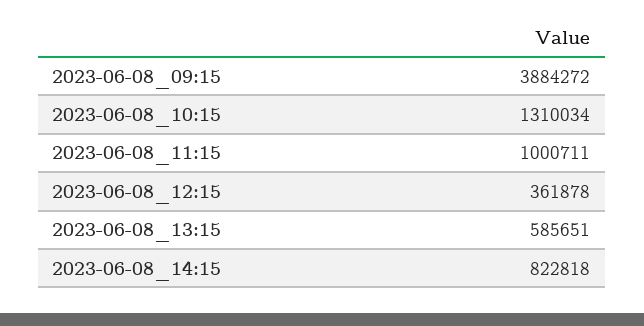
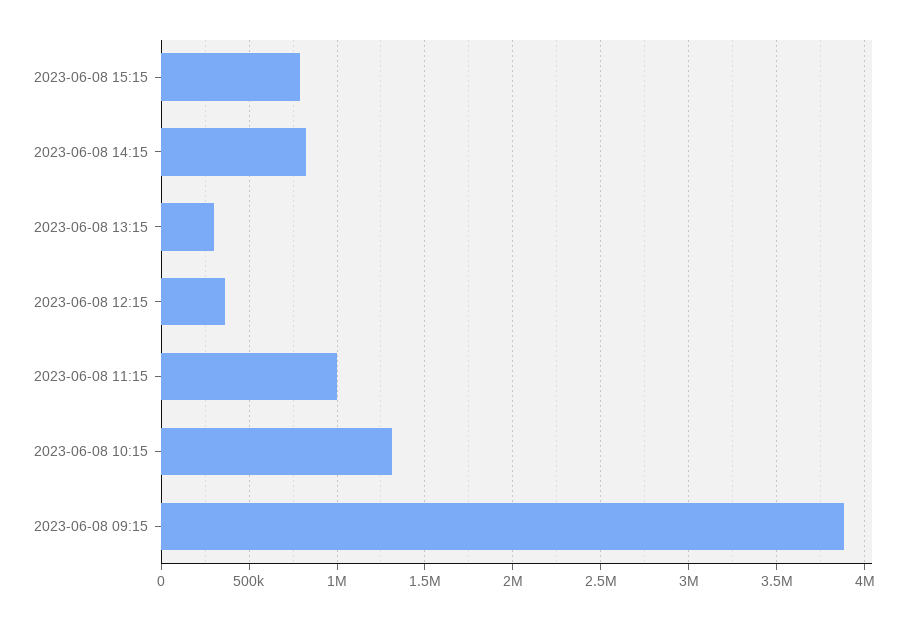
2023-06-08_13:15: 585651 -> 300000
2023-06-08 15:15: none -> 800000

